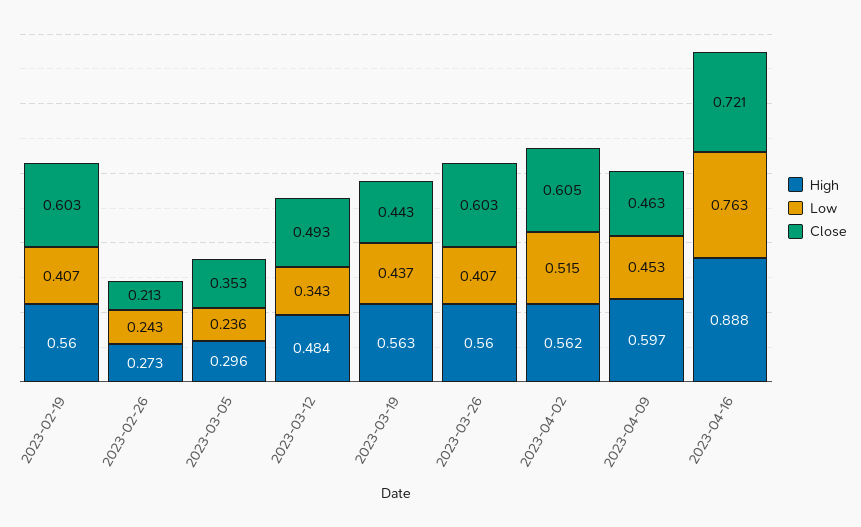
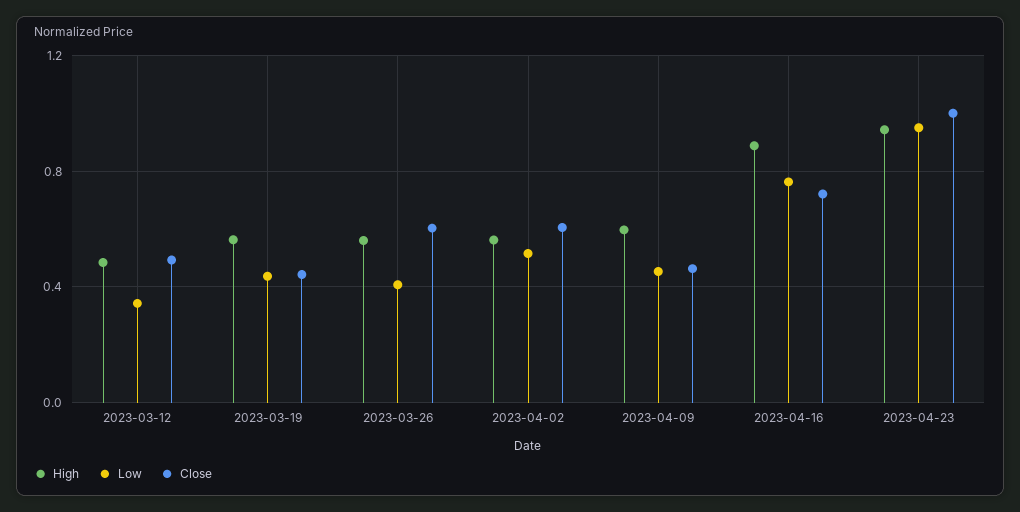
High, 2023-02-19: 0.56 -> none
Low, 2023-02-19: 0.407 -> none
Close, 2023-02-19: 0.603 -> none
High, 2023-02-26: 0.273 -> none
Low, 2023-02-26: 0.243 -> none
Close, 2023-02-26: 0.213 -> none
High, 2023-03-05: 0.296 -> none
Low, 2023-03-05: 0.236 -> none
Close, 2023-03-05: 0.353 -> none
High, 2023-04-23: none -> 0.95
Low, 2023-04-23: none -> 0.95
Close, 2023-04-23: none -> 1

